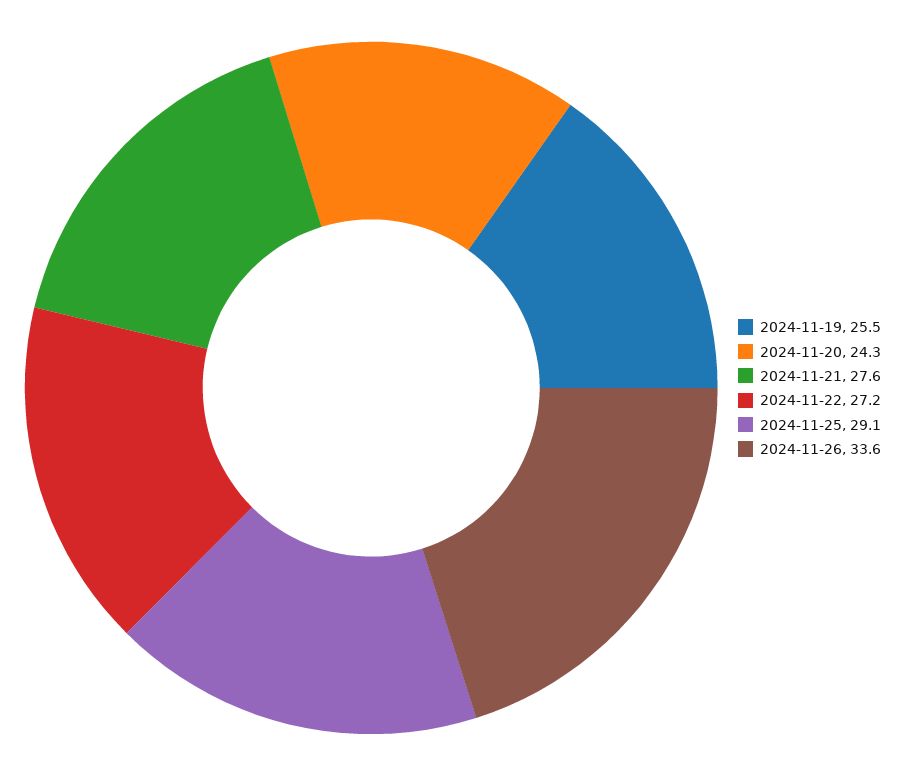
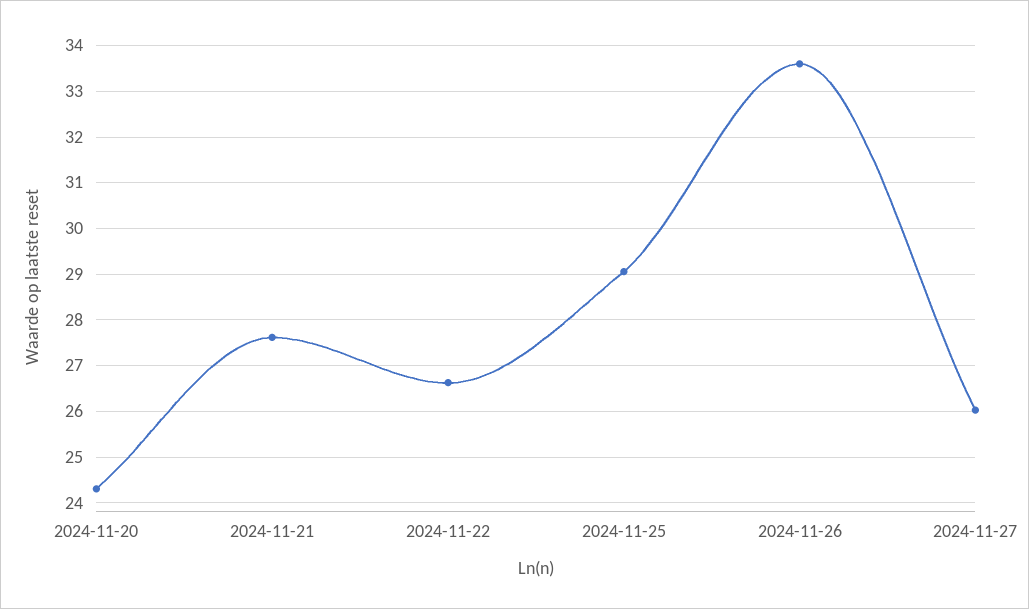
2024-11-19: 25.5 -> none
2024-11-22: 27.2 -> 26.6
2024-11-27: none -> 26

